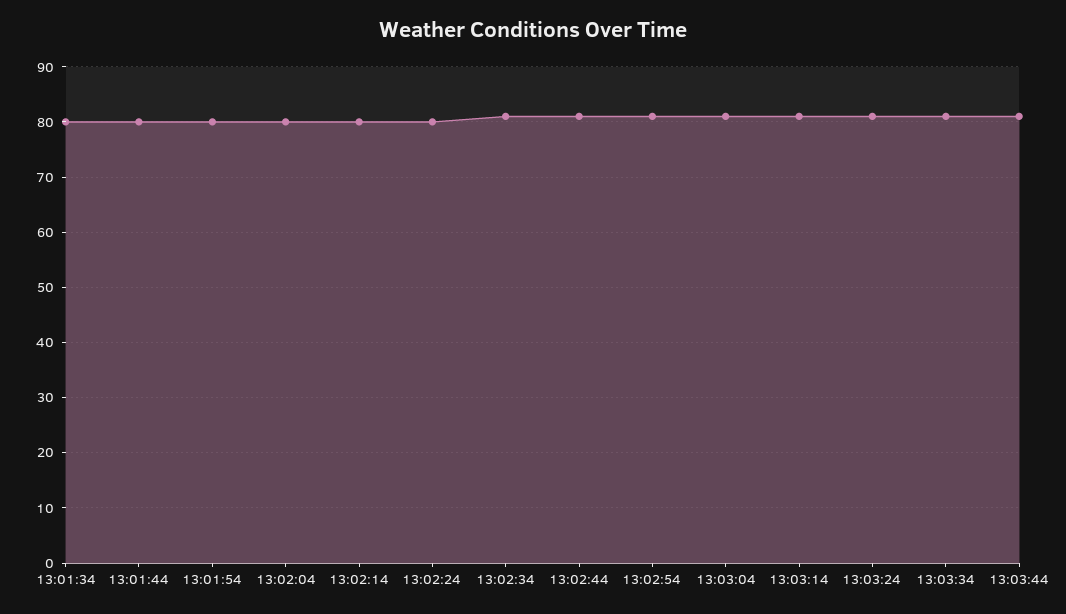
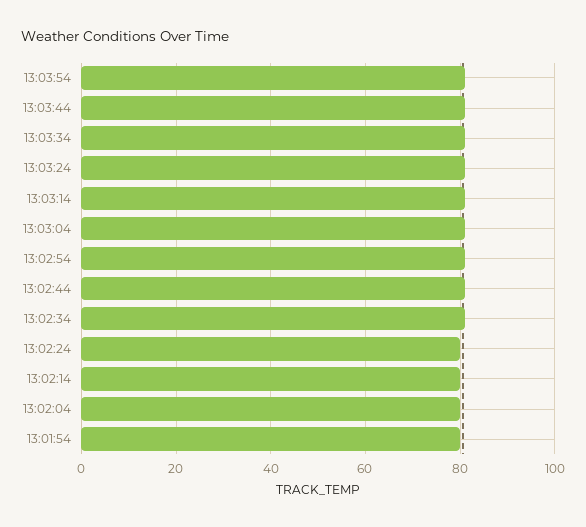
13:01:34: 80 -> none
13:01:44: 80 -> none
13:03:54: none -> 80

